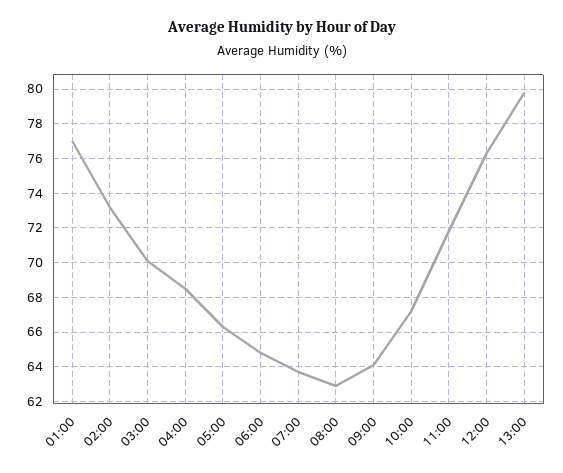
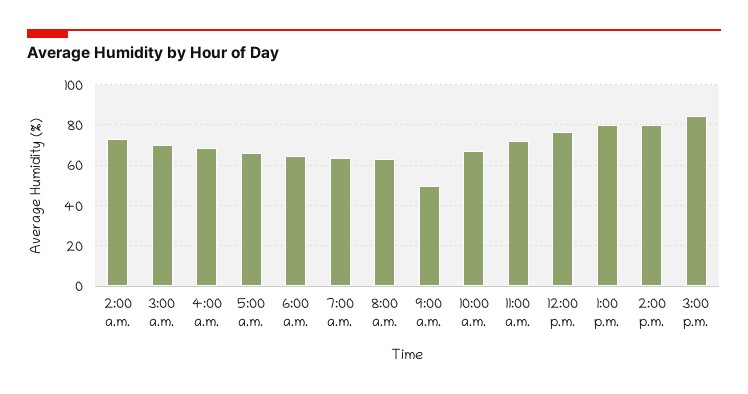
01:00: 77 -> none
09:00: 64 -> 50
2:00 p.m.: none -> 80
3:00 p.m.: none -> 85

